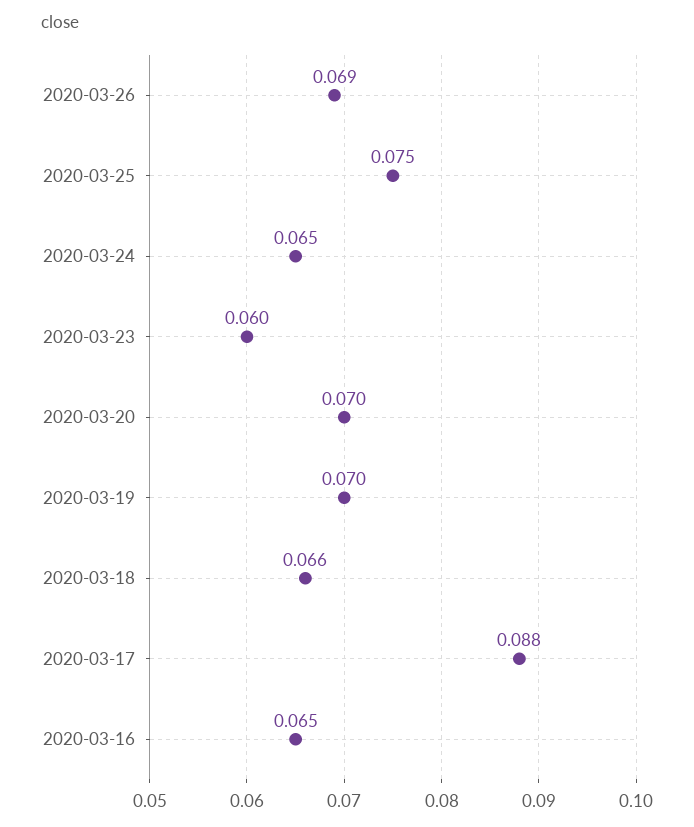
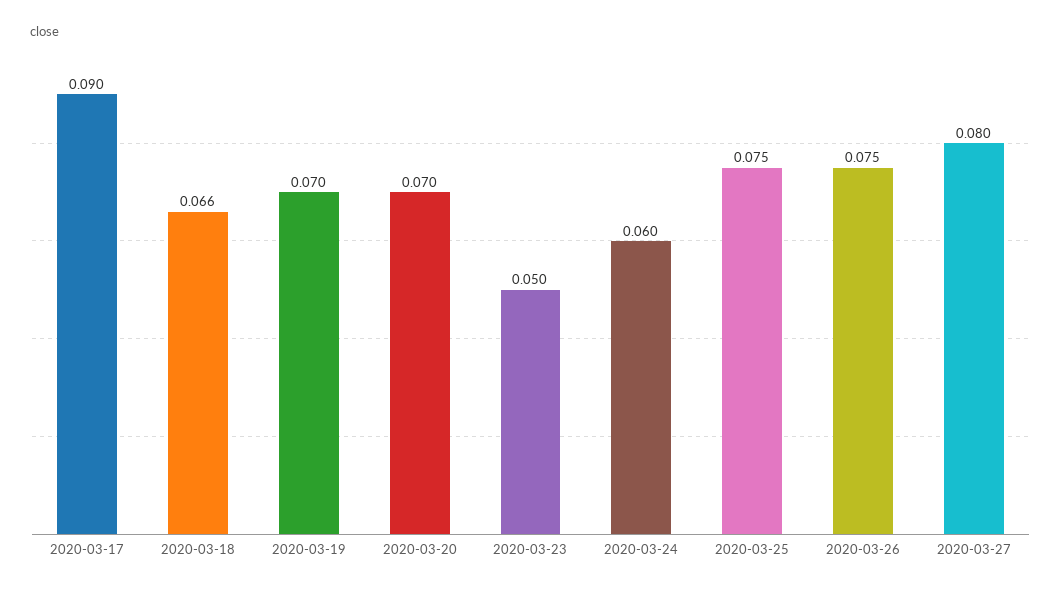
2020-03-26: 0.069 -> 0.075
2020-03-24: 0.065 -> 0.06
2020-03-23: 0.06 -> 0.05
2020-03-17: 0.088 -> 0.09
2020-03-16: 0.065 -> none
2020-03-27: none -> 0.08

